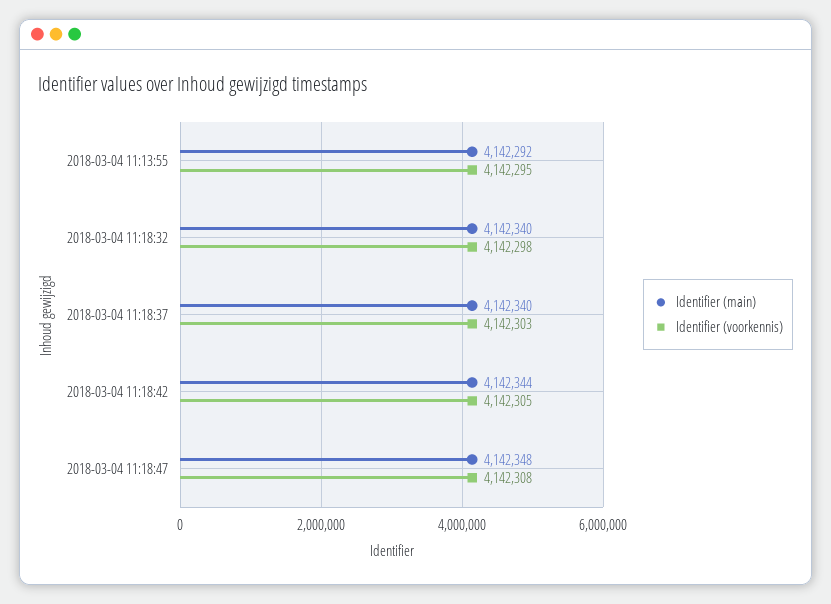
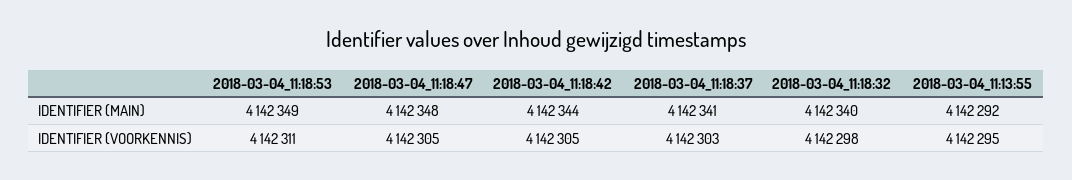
Identifier (main), 2018-03-04 11:18:37: 4142340 -> 4142341
Identifier (voorkennis), 2018-03-04 11:18:47: 4142308 -> 4142305
Identifier (main), 2018-03-04_11:18:53: none -> 4142349
Identifier (voorkennis), 2018-03-04_11:18:53: none -> 4142311

